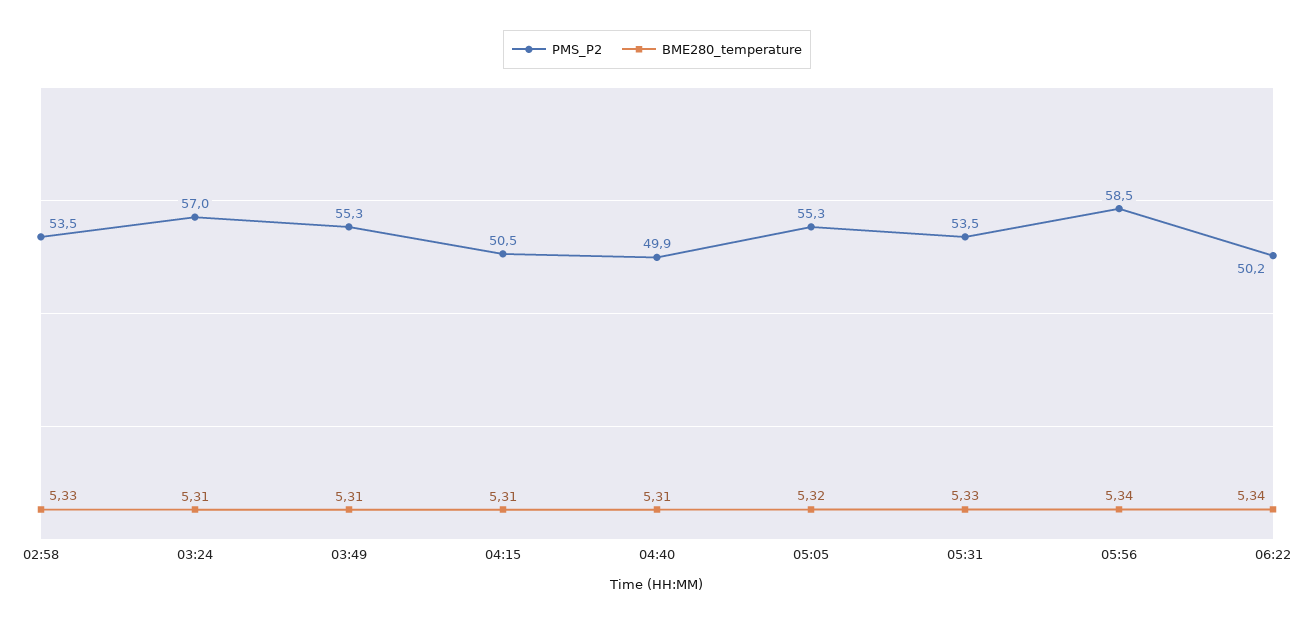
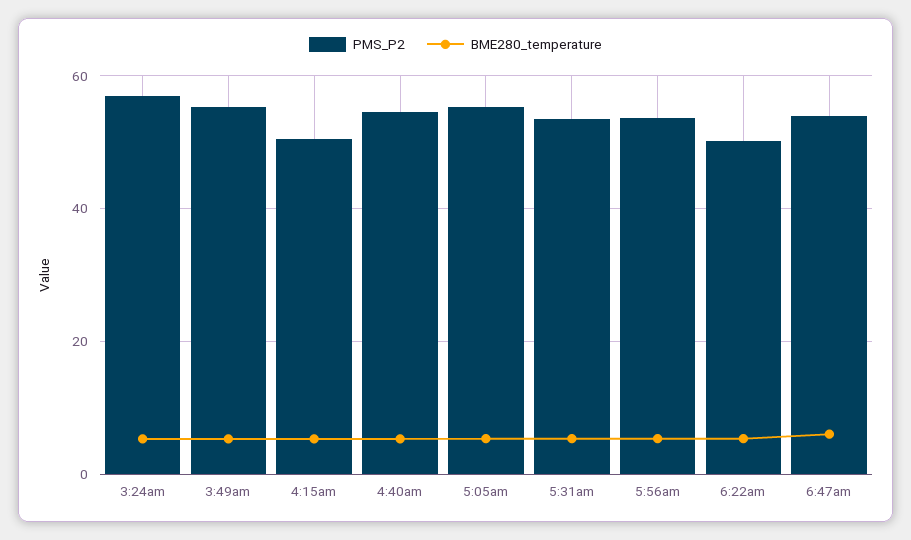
PMS_P2, 02:58: 53.5 -> none
BME280_temperature, 02:58: 5.33 -> none
PMS_P2, 04:40: 49.9 -> 54
PMS_P2, 05:56: 58.5 -> 54
PMS_P2, 6:47am: none -> 54
BME280_temperature, 6:47am: none -> 6

